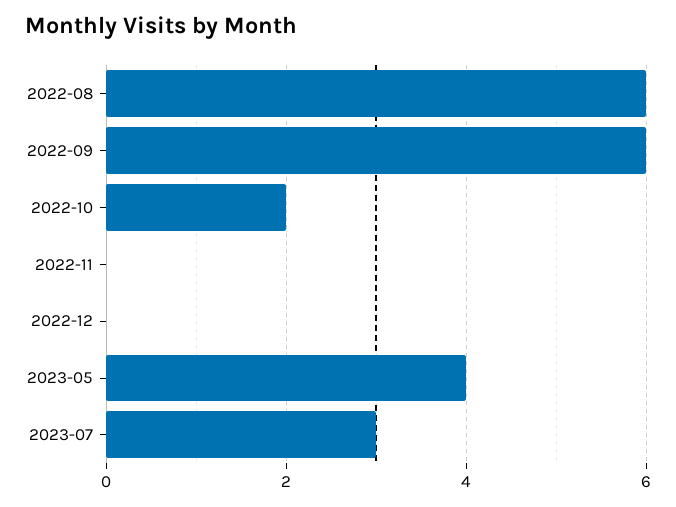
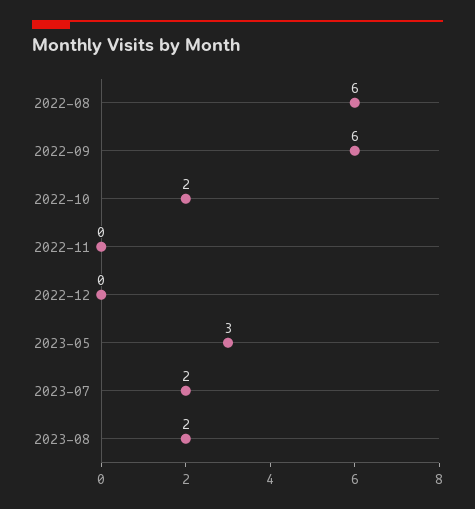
2023-05: 4 -> 3
2023-07: 3 -> 2
2023-08: none -> 2

